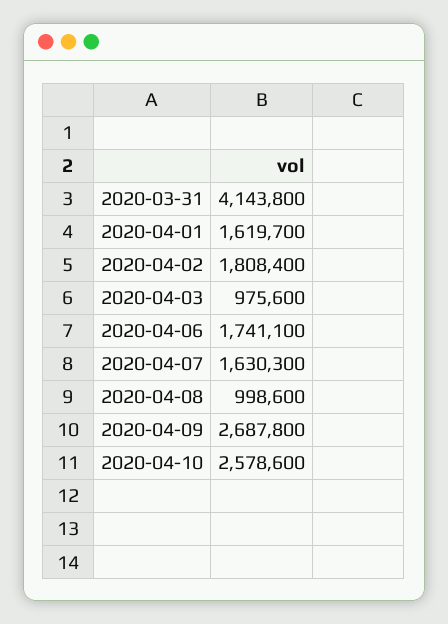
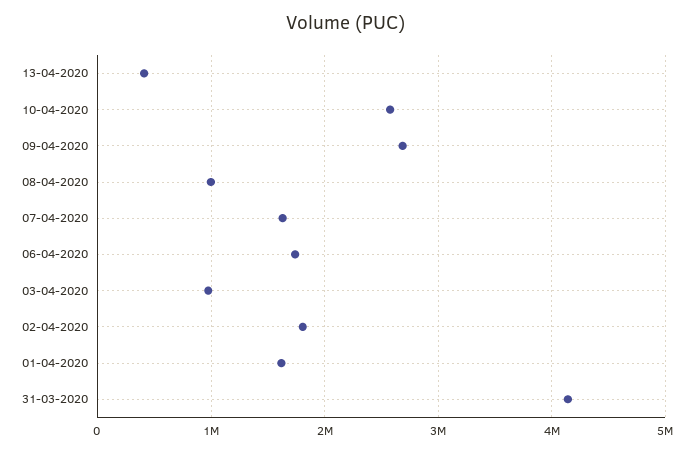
13-04-2020: none -> 400000

